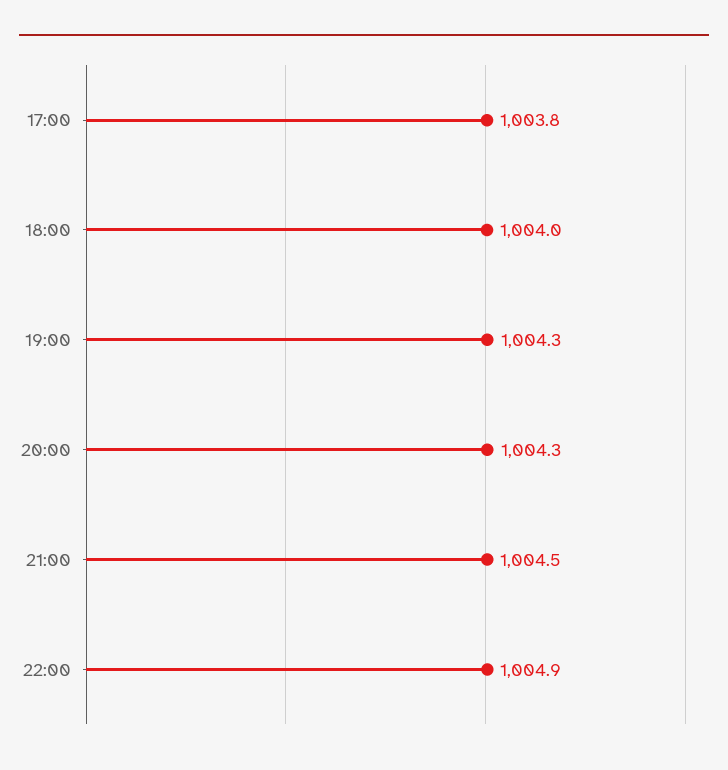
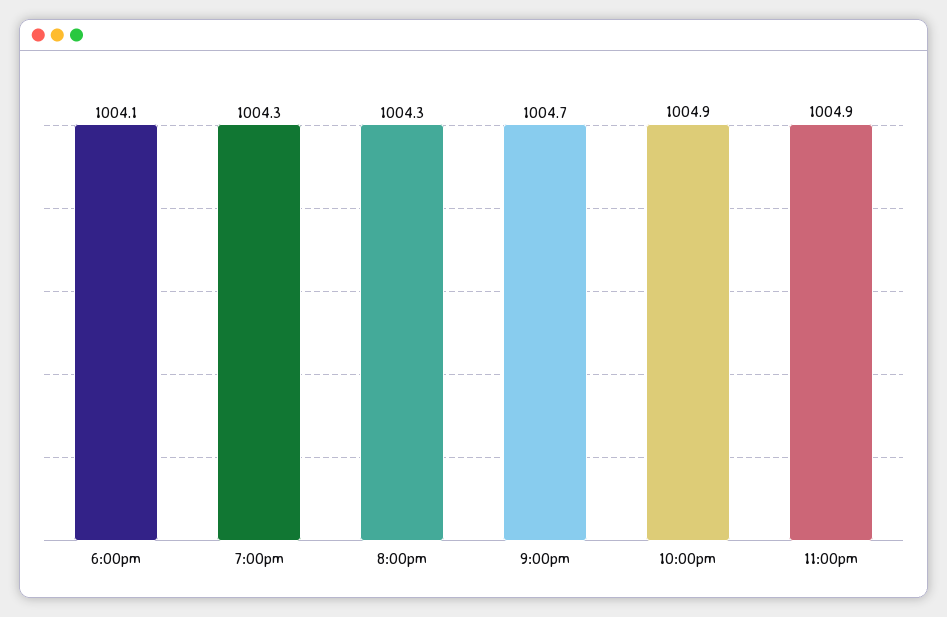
17:00: 1003.8 -> none
18:00: 1004 -> 1004.1
21:00: 1004.5 -> 1004.7
11:00pm: none -> 1004.9

